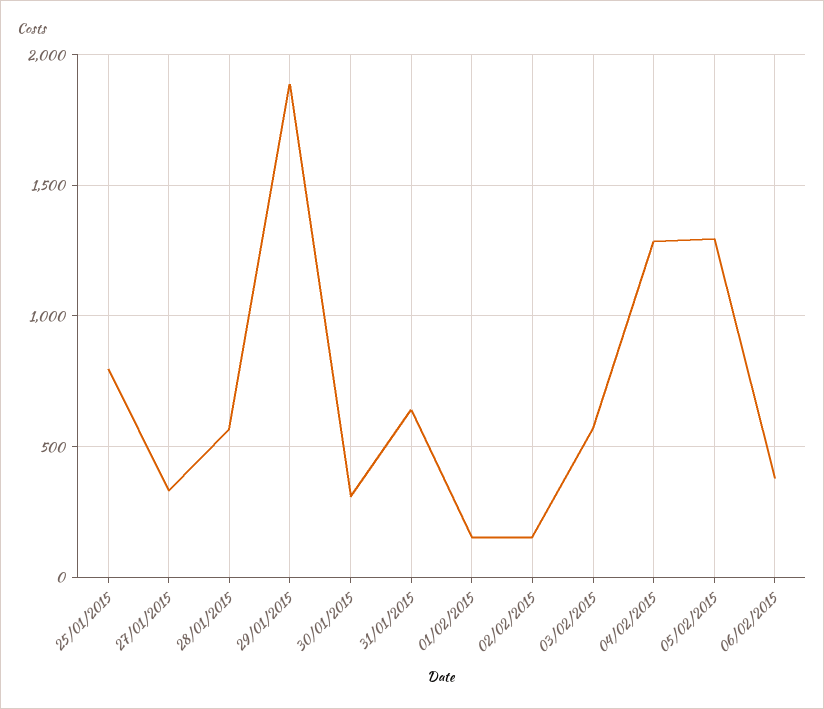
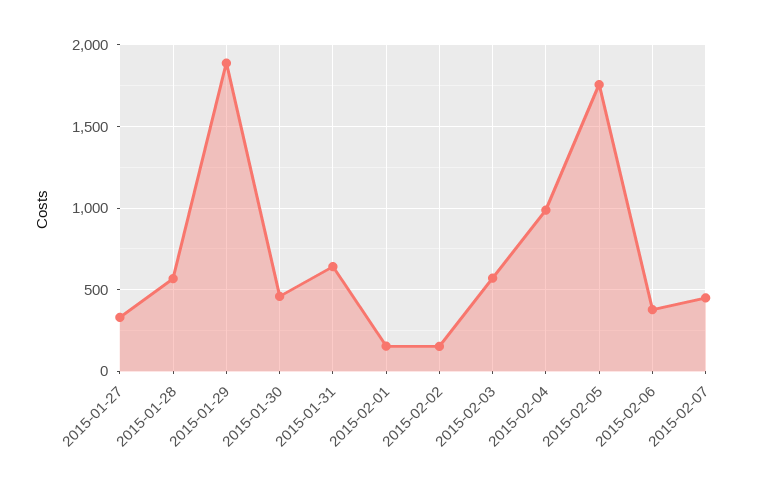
25/01/2015: 800 -> none
30/01/2015: 300 -> 450
04/02/2015: 1300 -> 1000
05/02/2015: 1300 -> 1750
2015-02-07: none -> 450

